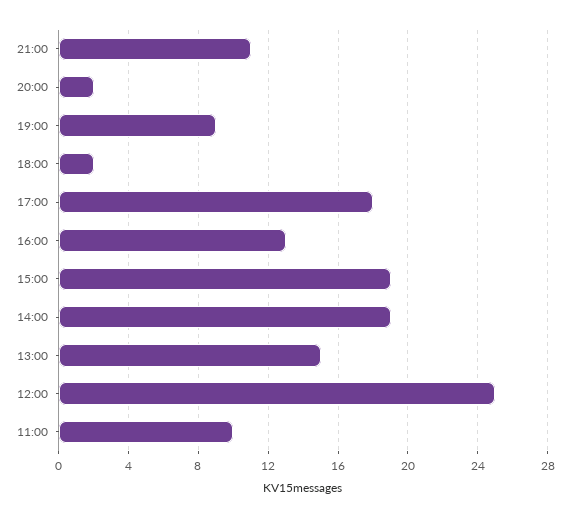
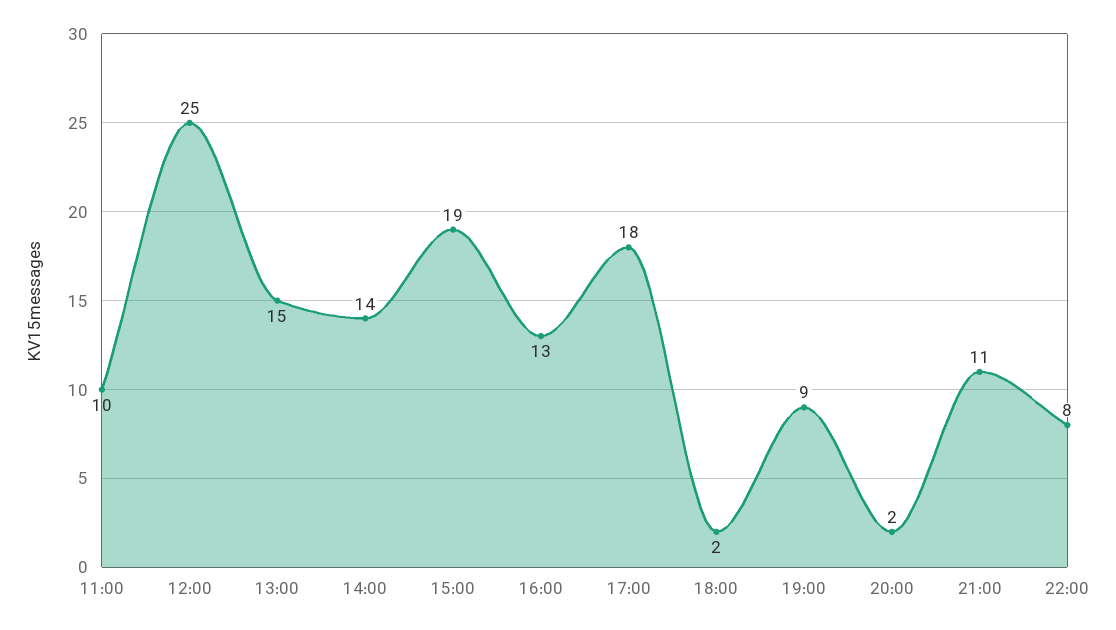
14:00: 19 -> 14
22:00: none -> 8

